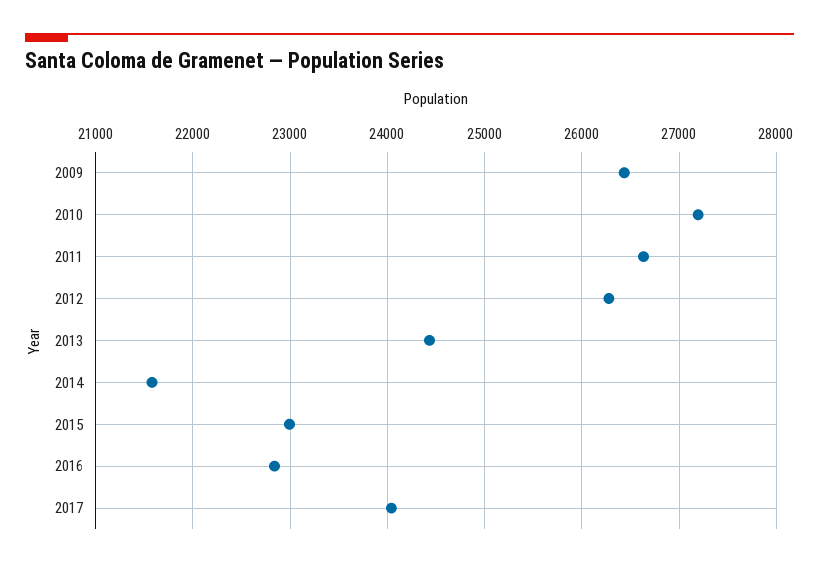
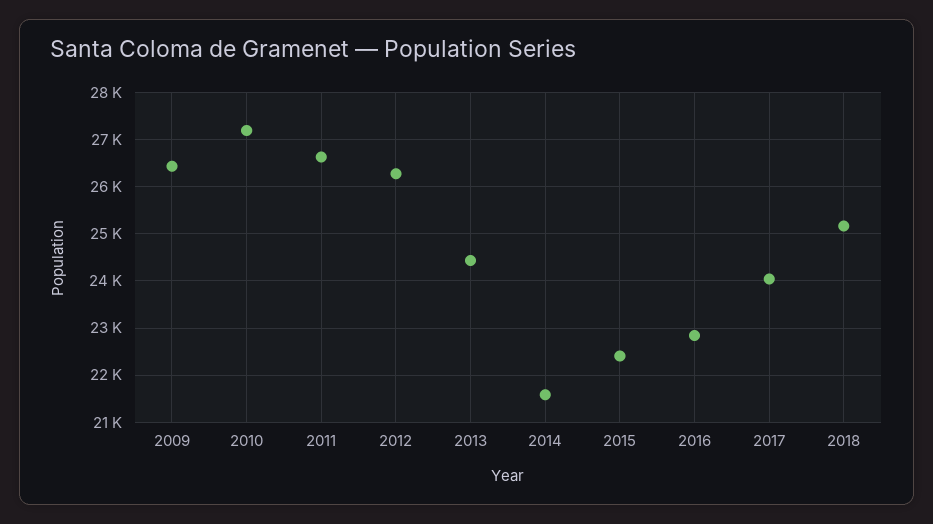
2015: 23000 -> 22400
2018: none -> 25200

